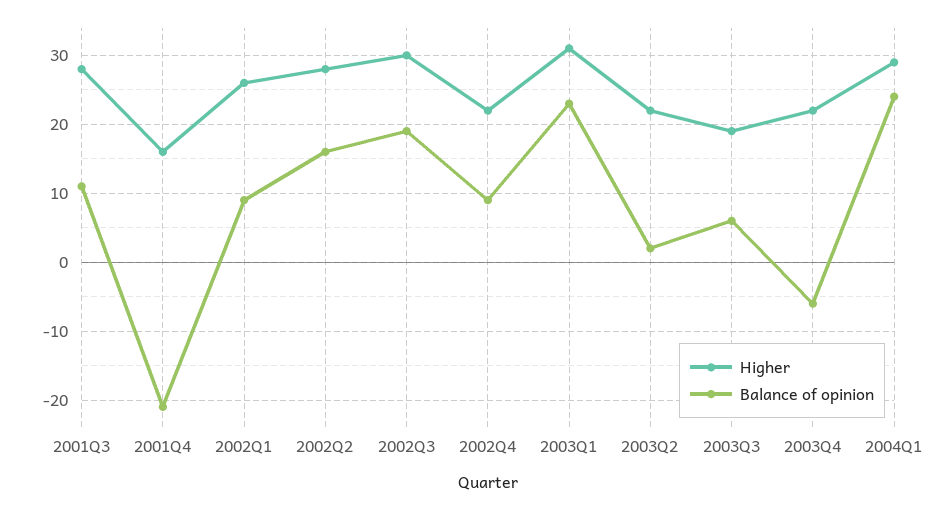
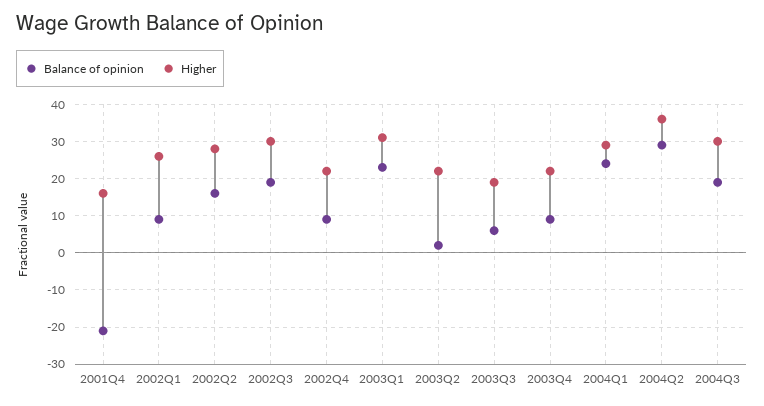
Higher, 2001Q3: 28 -> none
Balance of opinion, 2001Q3: 11 -> none
Balance of opinion, 2003Q4: -6 -> 10
Balance of opinion, 2004Q2: none -> 30
Higher, 2004Q2: none -> 35
Balance of opinion, 2004Q3: none -> 20
Higher, 2004Q3: none -> 30

